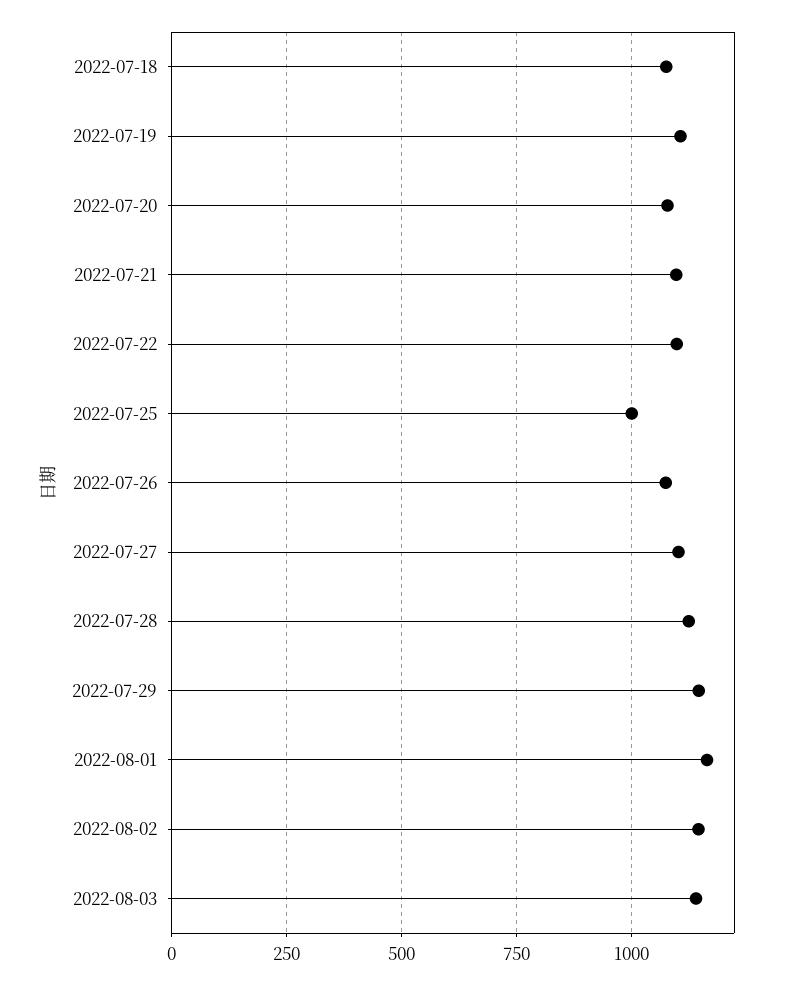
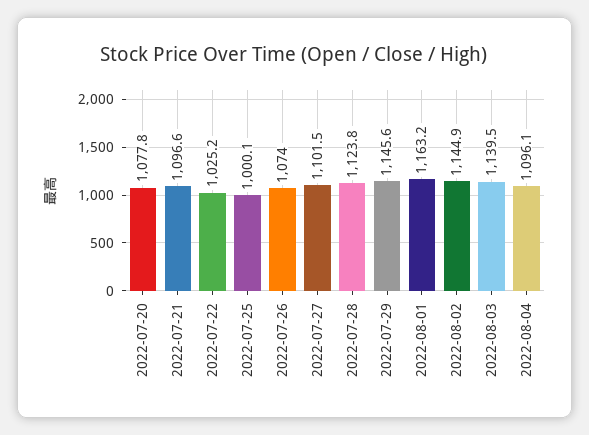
2022-07-18: 1075 -> none
2022-07-19: 1100 -> none
2022-07-22: 1100 -> 1025.2
2022-08-04: none -> 1096.1

